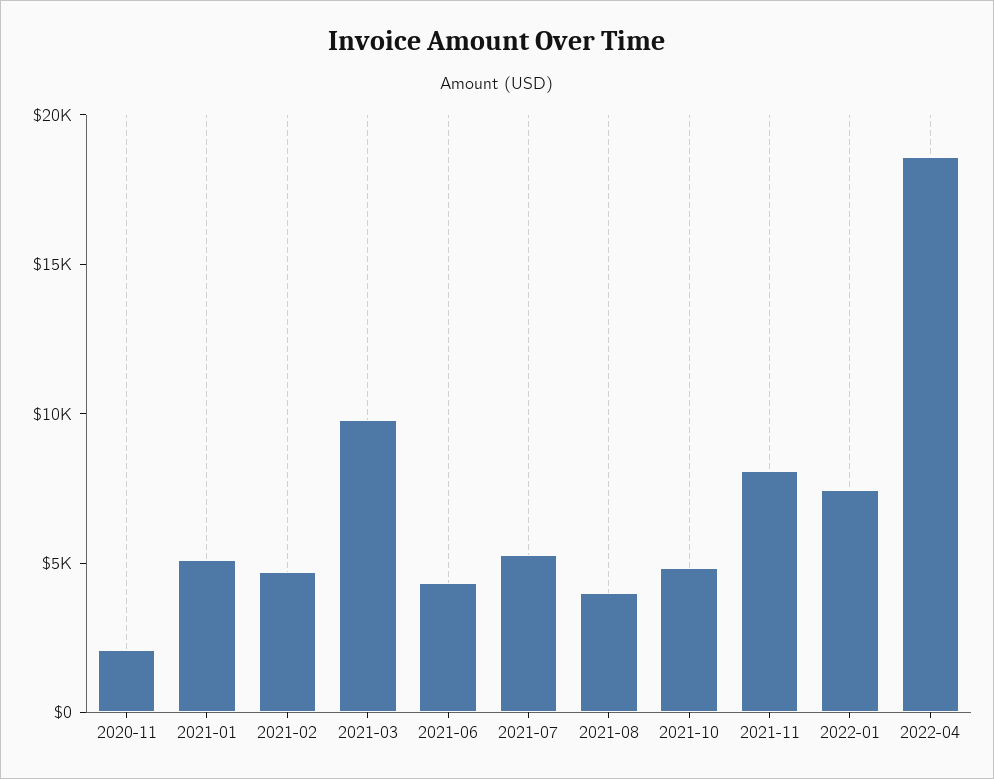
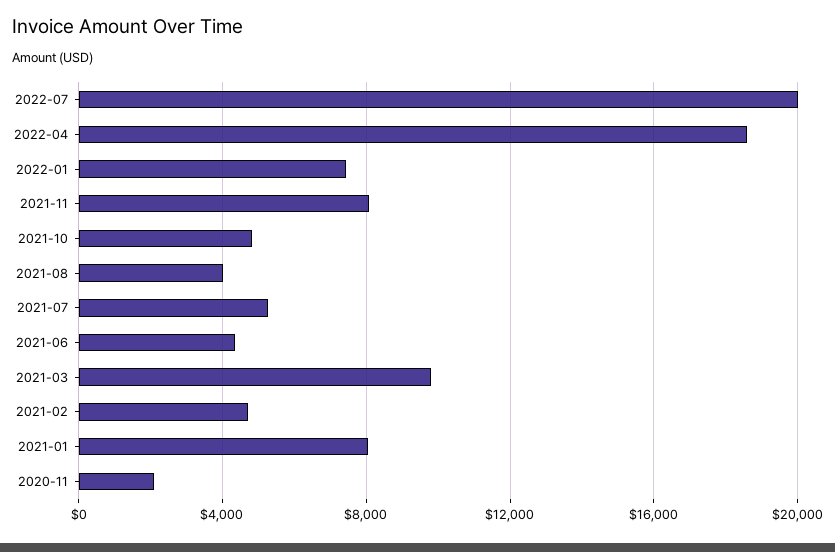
2021-01: 5000 -> 8000
2022-07: none -> 20000

